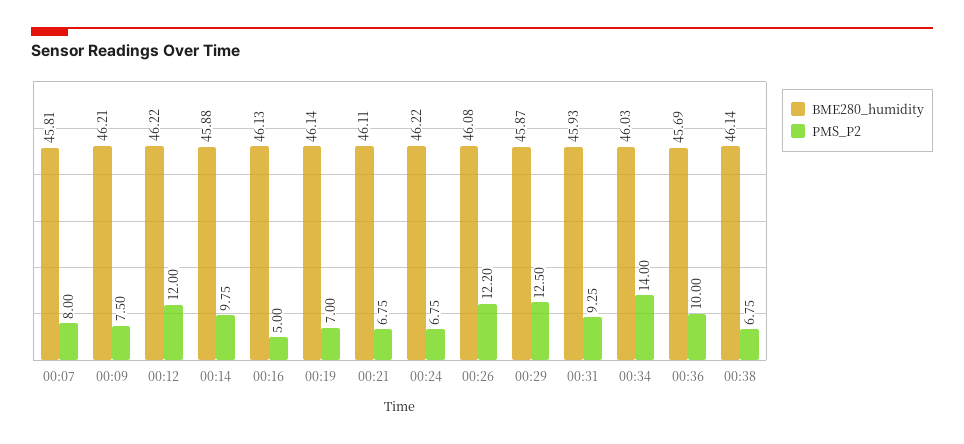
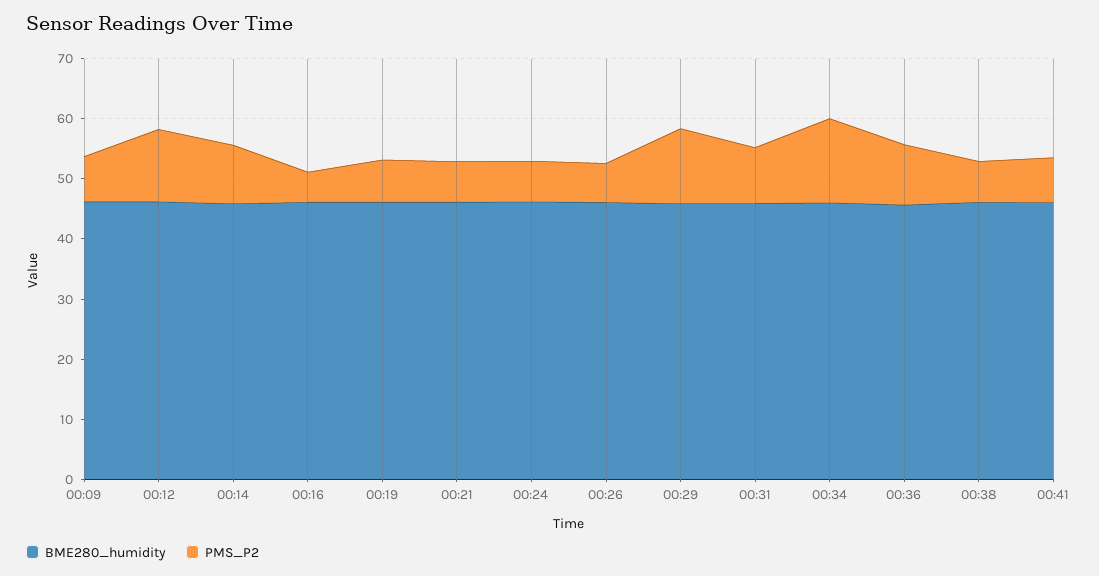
BME280_humidity, 00:07: 45.81 -> none
PMS_P2, 00:07: 8 -> none
PMS_P2, 00:26: 12.2 -> 6
BME280_humidity, 00:41: none -> 46
PMS_P2, 00:41: none -> 8

